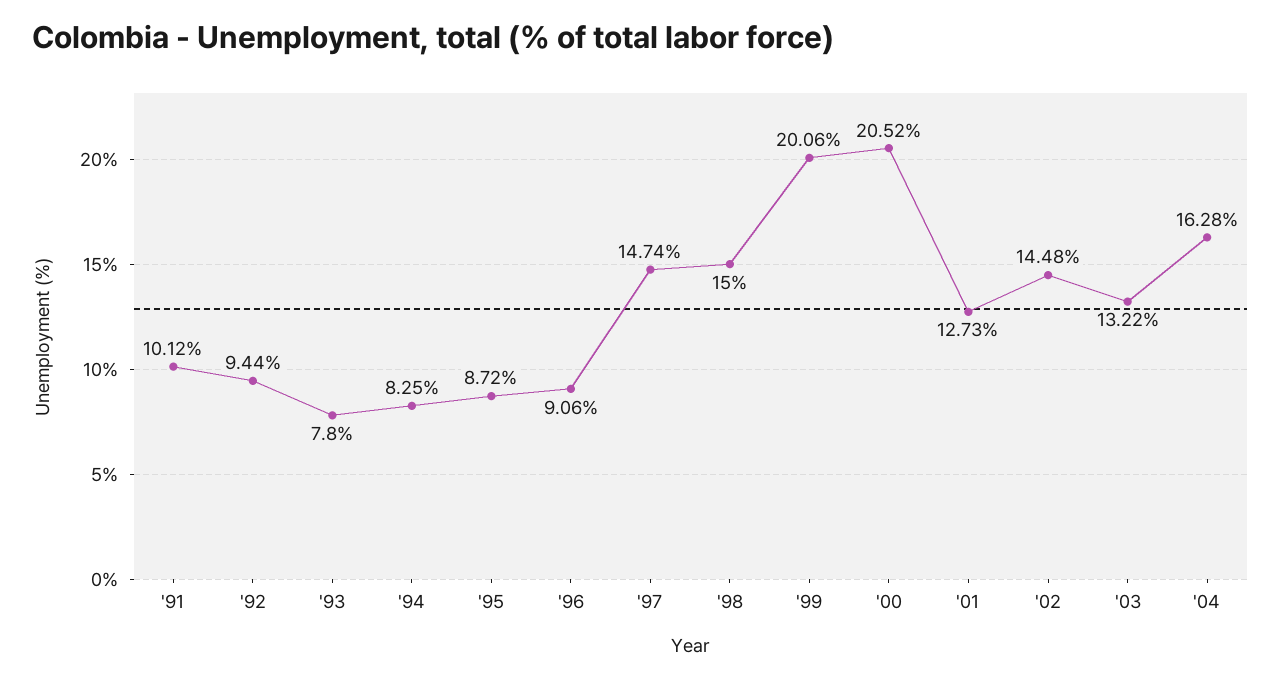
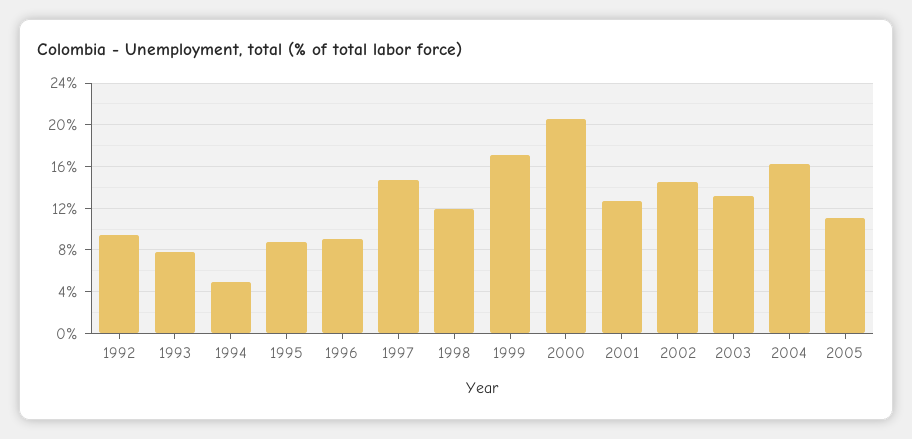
'91: 10.12 -> none
'94: 8.25 -> 5
'98: 15 -> 12
'99: 20.06 -> 17
2005: none -> 11

